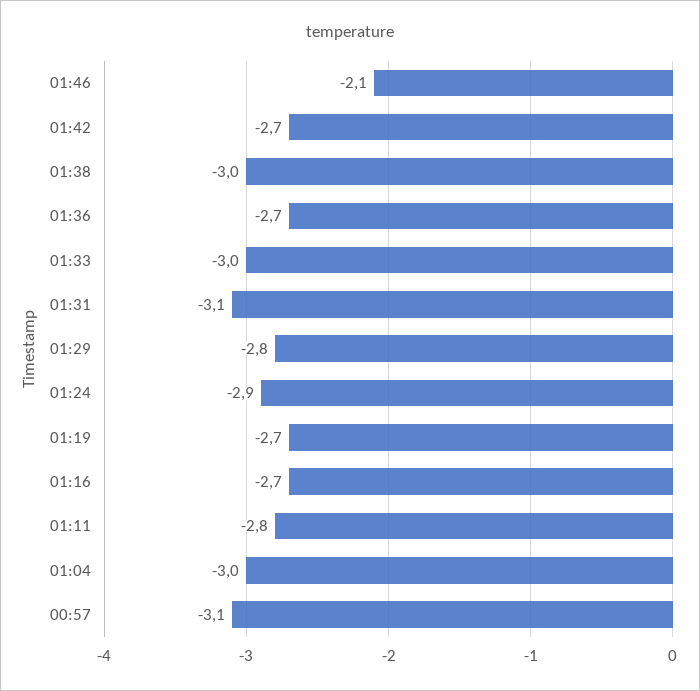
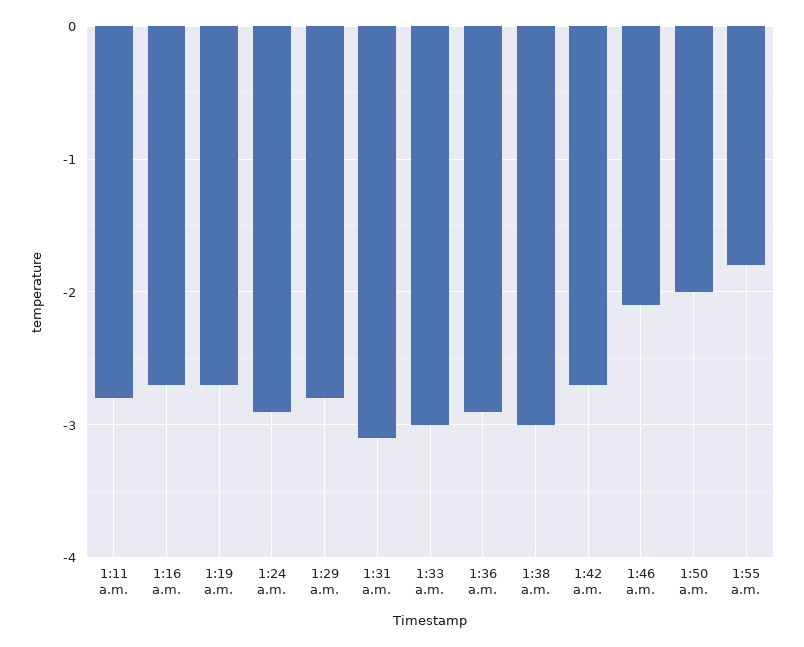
01:36: -2.7 -> -2.9
01:04: -3 -> none
00:57: -3.1 -> none
1:50 a.m.: none -> -2
1:55 a.m.: none -> -1.8

